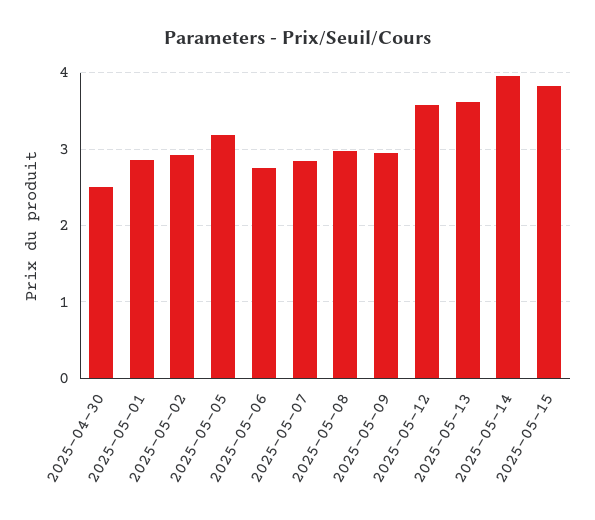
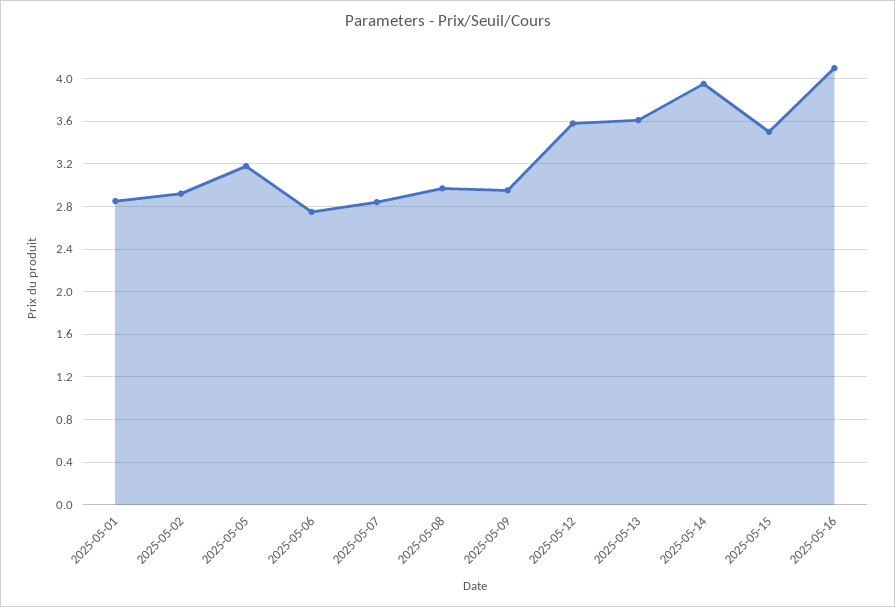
2025-04-30: 2.5 -> none
2025-05-15: 3.8 -> 3.5
2025-05-16: none -> 4.1

